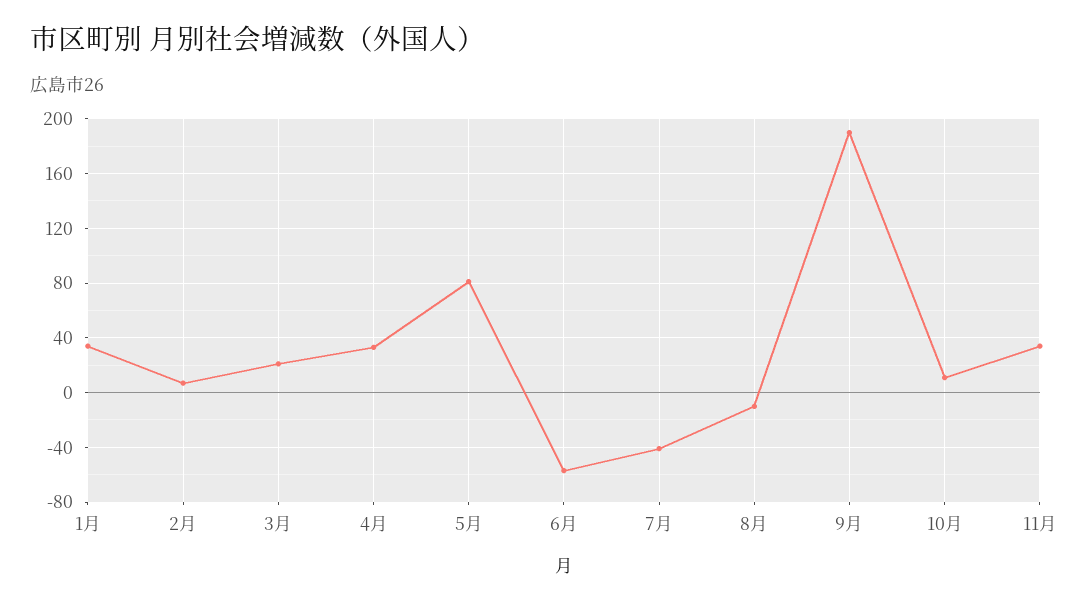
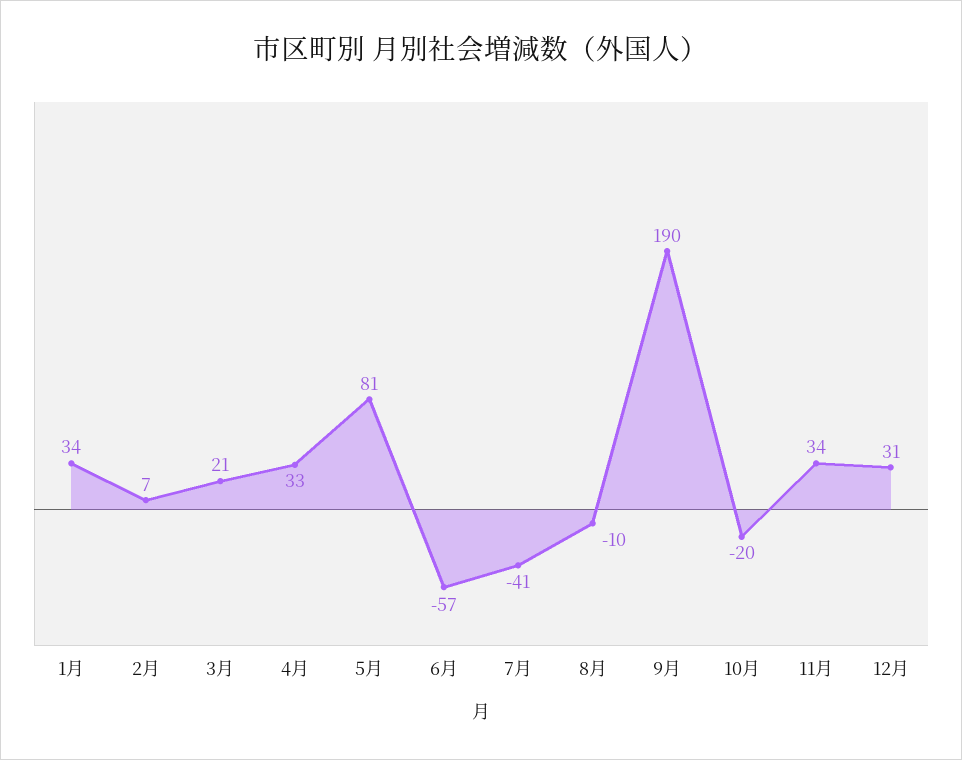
10月: 10 -> -20
12月: none -> 31

